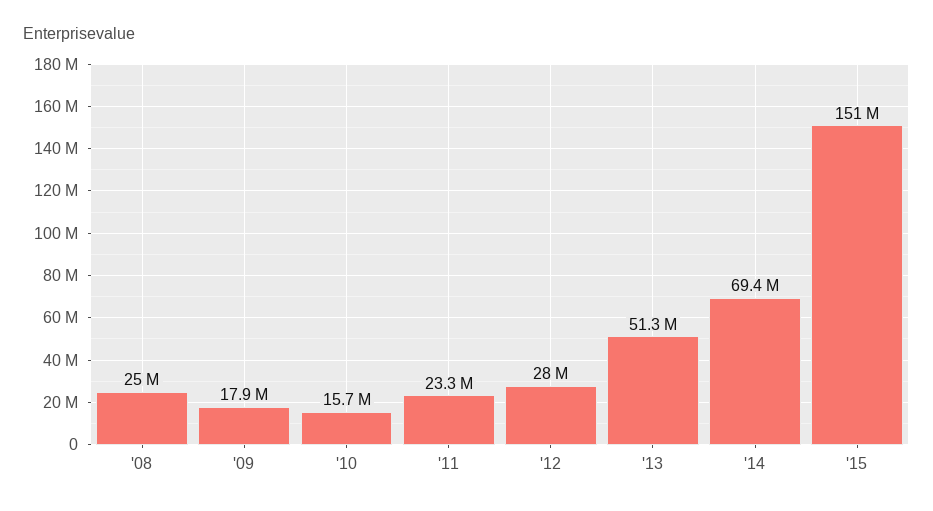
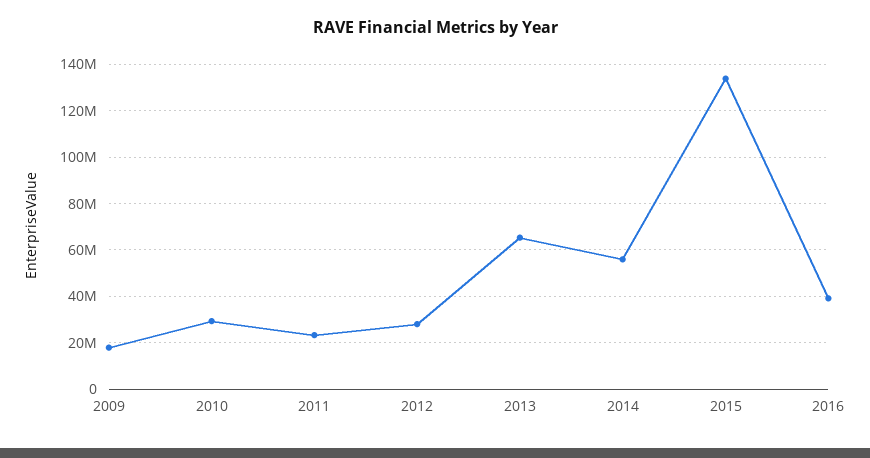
'08: 25000000 -> none
'10: 15700000 -> 30000000
'13: 51300000 -> 65000000
'14: 69400000 -> 55000000
'15: 151000000 -> 135000000
2016: none -> 40000000

